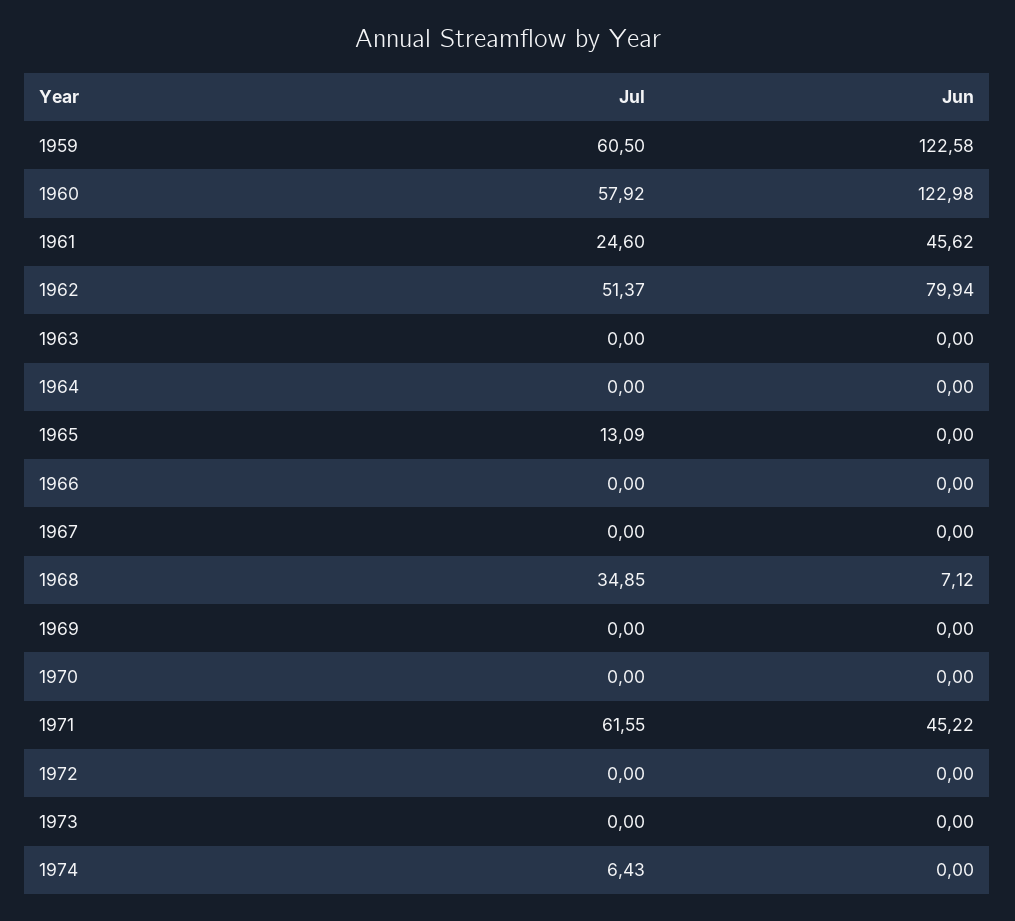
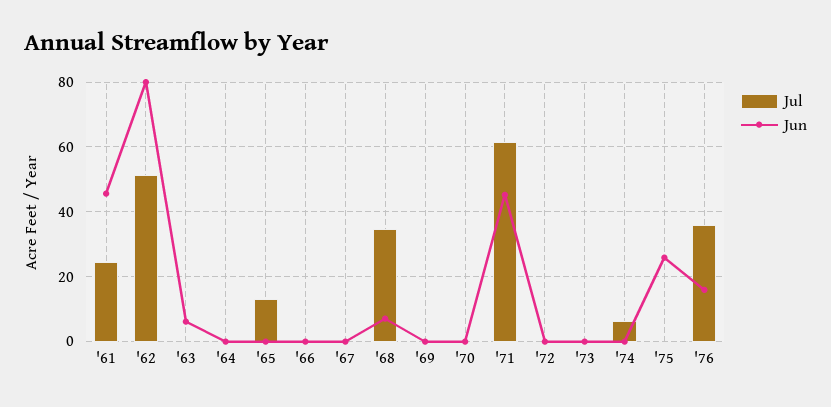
Jul, 1959: 60.5 -> none
Jun, 1959: 122.58 -> none
Jul, 1960: 57.92 -> none
Jun, 1960: 122.98 -> none
Jun, 1963: 0 -> 6
Jul, '75: none -> 0
Jun, '75: none -> 26
Jul, '76: none -> 36
Jun, '76: none -> 16

